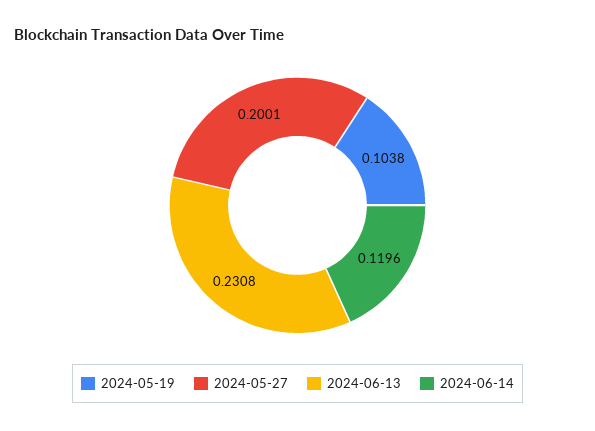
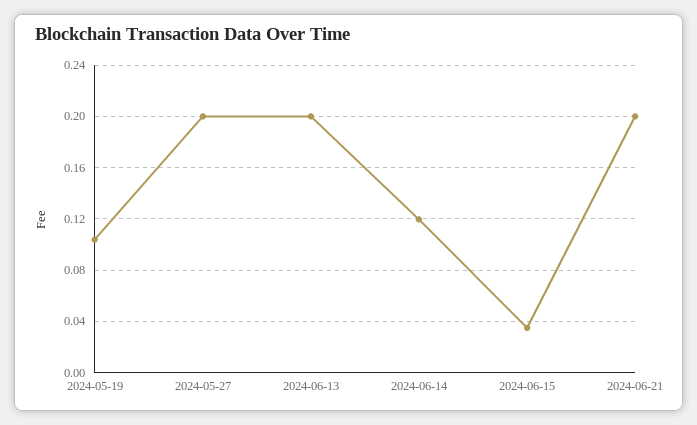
2024-06-13: 0.2308 -> 0.2
2024-06-15: none -> 0.035
2024-06-21: none -> 0.2

